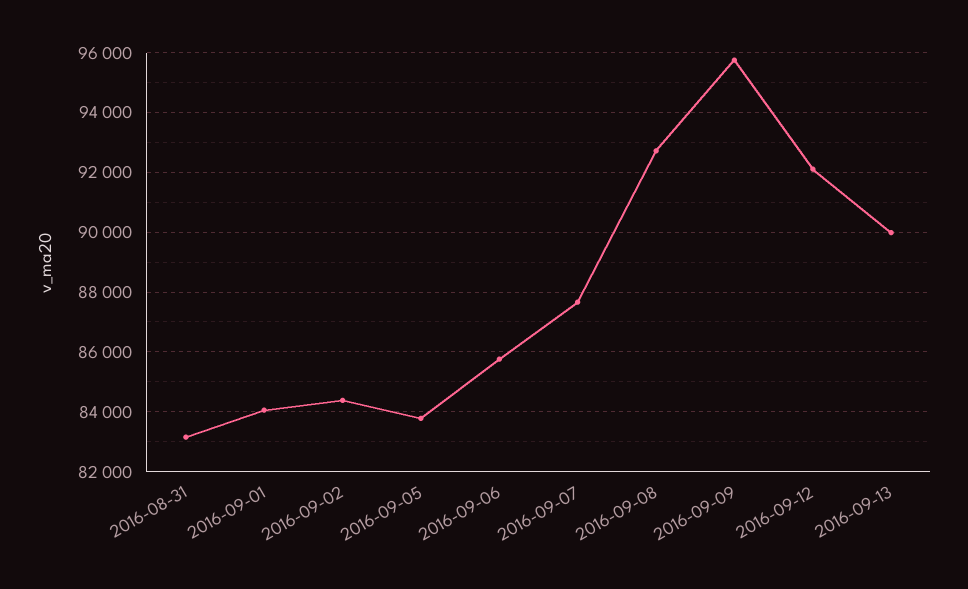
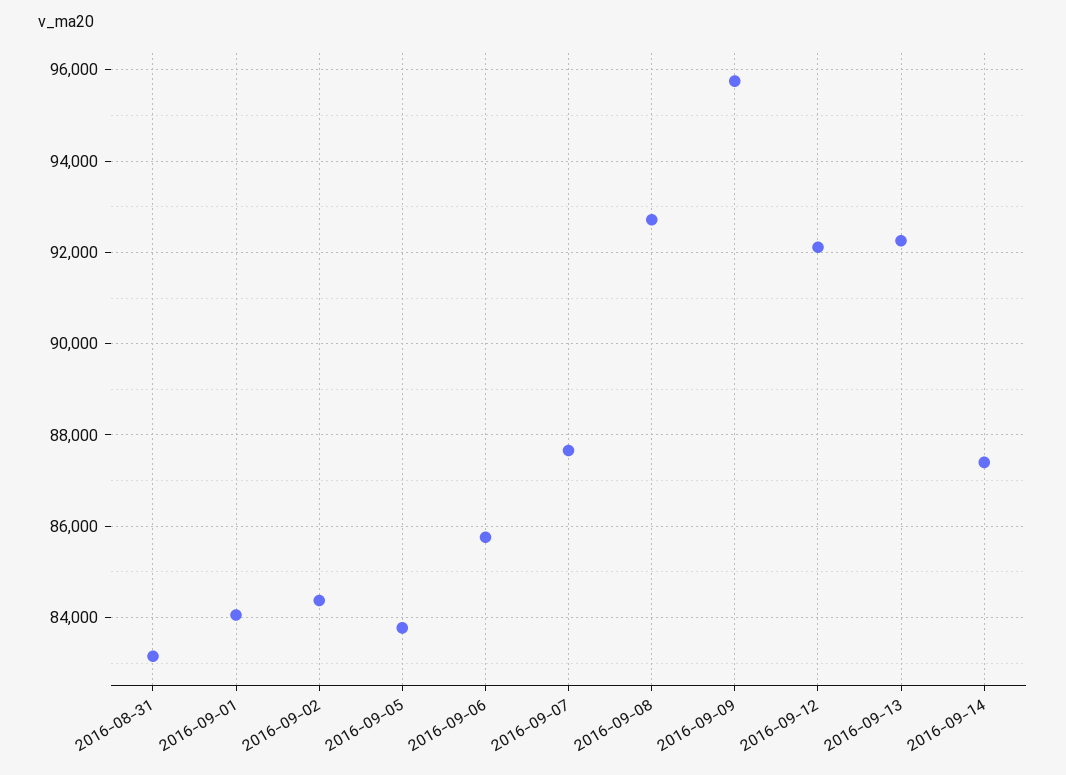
2016-09-13: 90000 -> 92200
2016-09-14: none -> 87400

